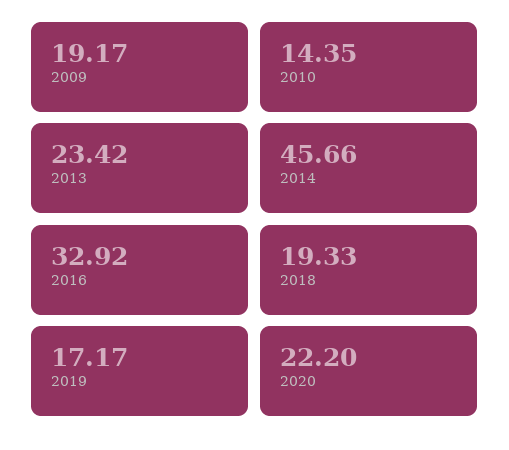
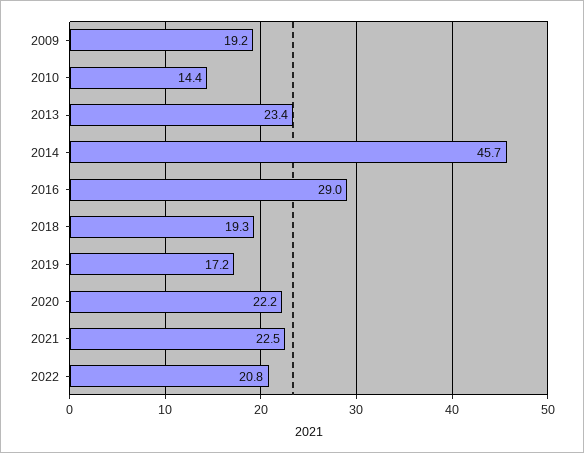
2016: 32.92 -> 29
2021: none -> 22.5
2022: none -> 20.8

